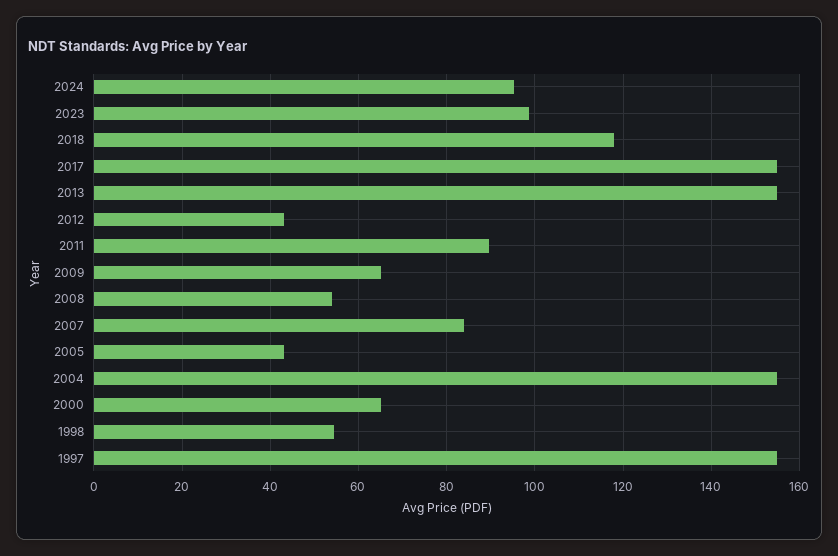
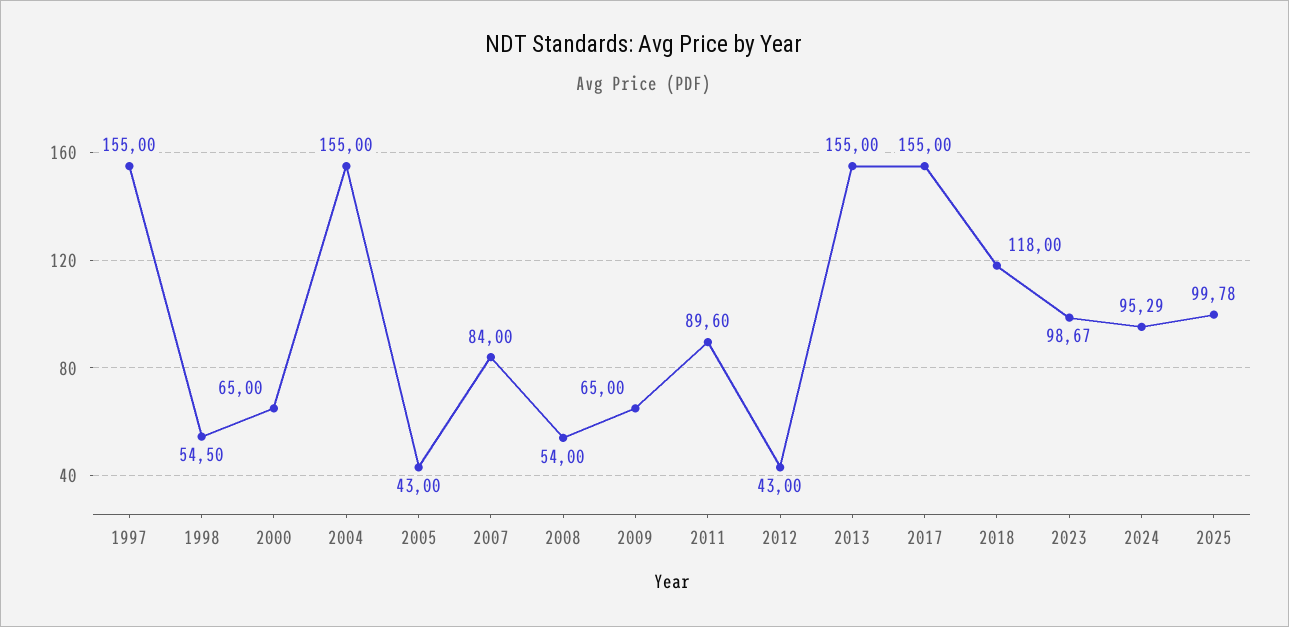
2025: none -> 99.78

